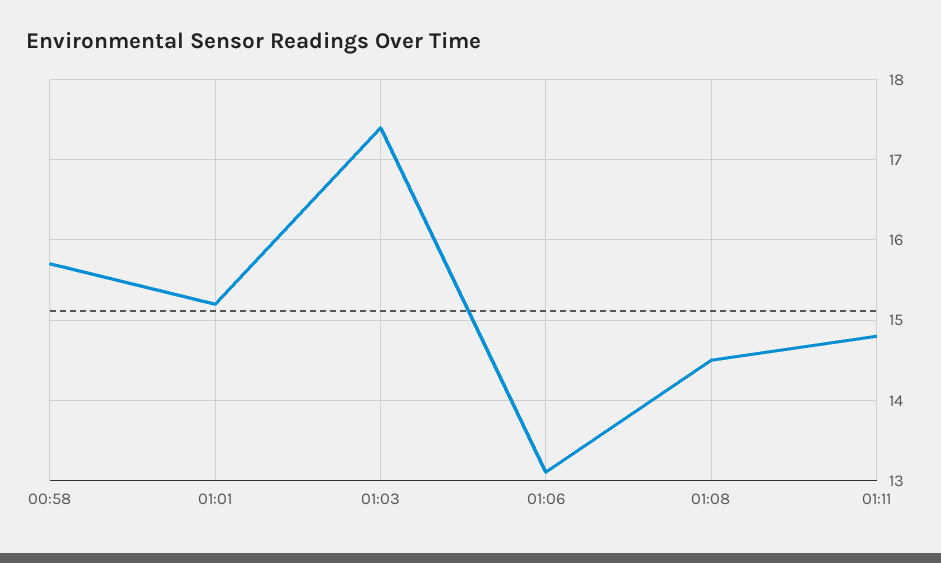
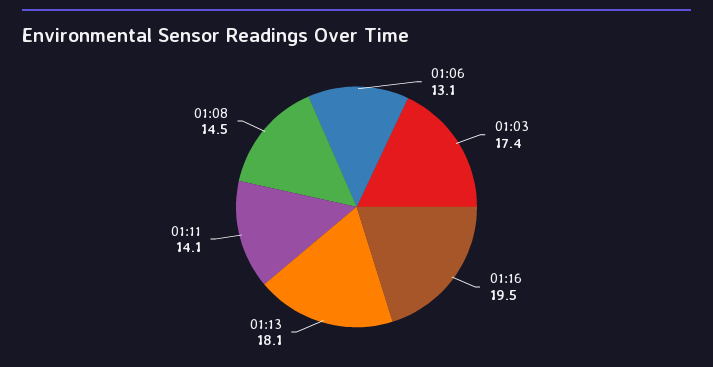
00:58: 15.7 -> none
01:01: 15.2 -> none
01:11: 14.8 -> 14.1
01:16: none -> 19.5
01:13: none -> 18.1

